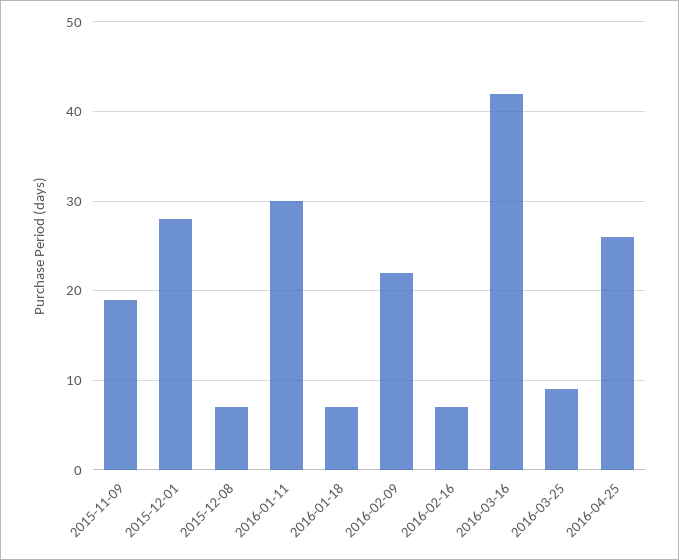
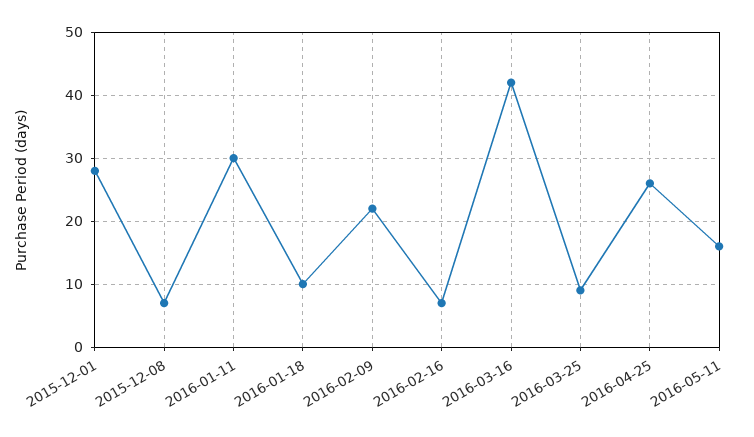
2015-11-09: 19 -> none
2016-01-18: 7 -> 10
2016-05-11: none -> 16

